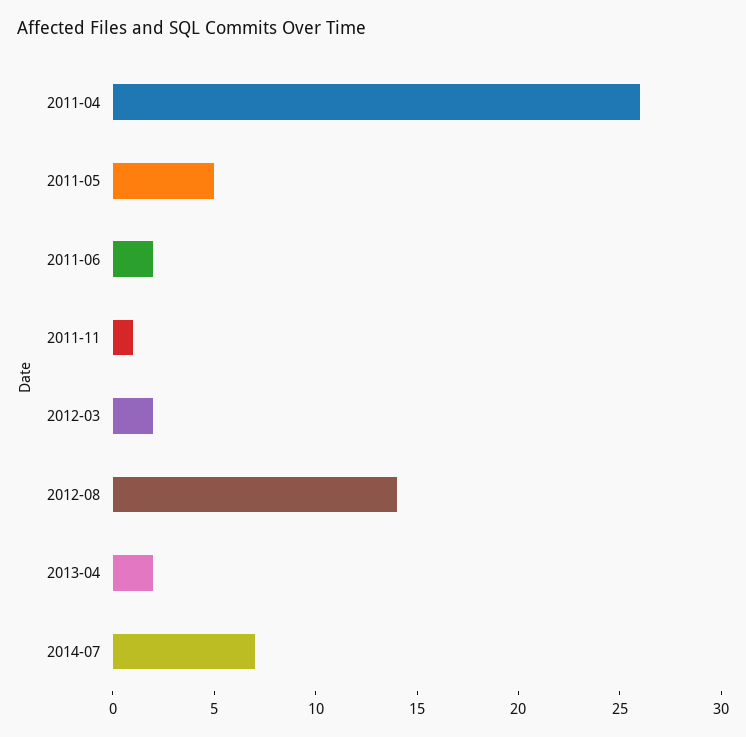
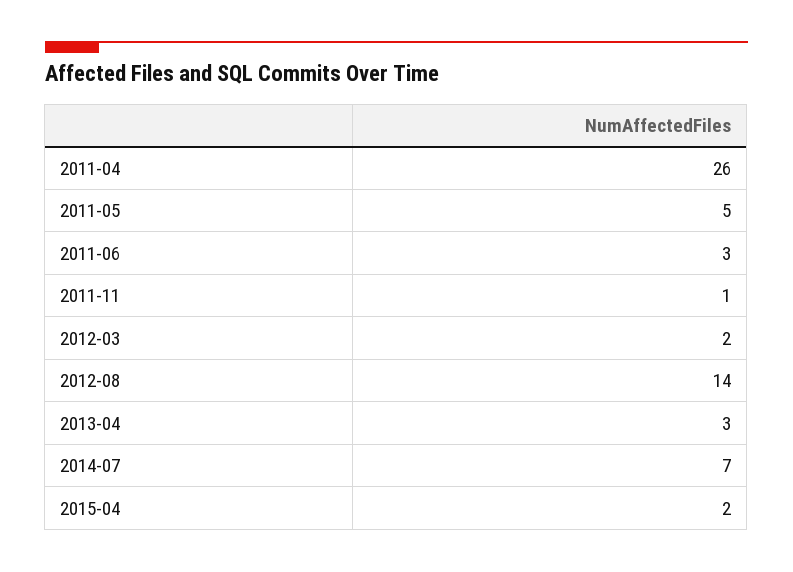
2011-06: 2 -> 3
2013-04: 2 -> 3
2015-04: none -> 2

